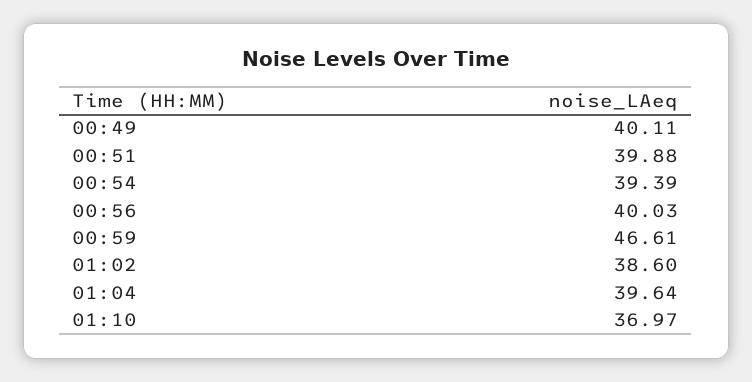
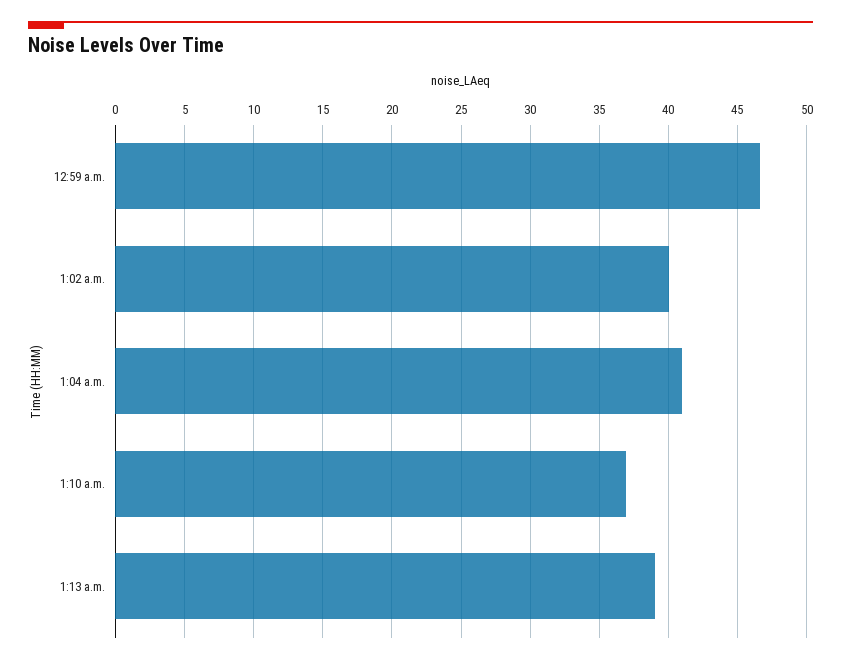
00:49: 40.11 -> none
00:51: 39.88 -> none
00:54: 39.39 -> none
00:56: 40.03 -> none
01:02: 38.6 -> 40
01:04: 39.64 -> 41
1:13 a.m.: none -> 39

